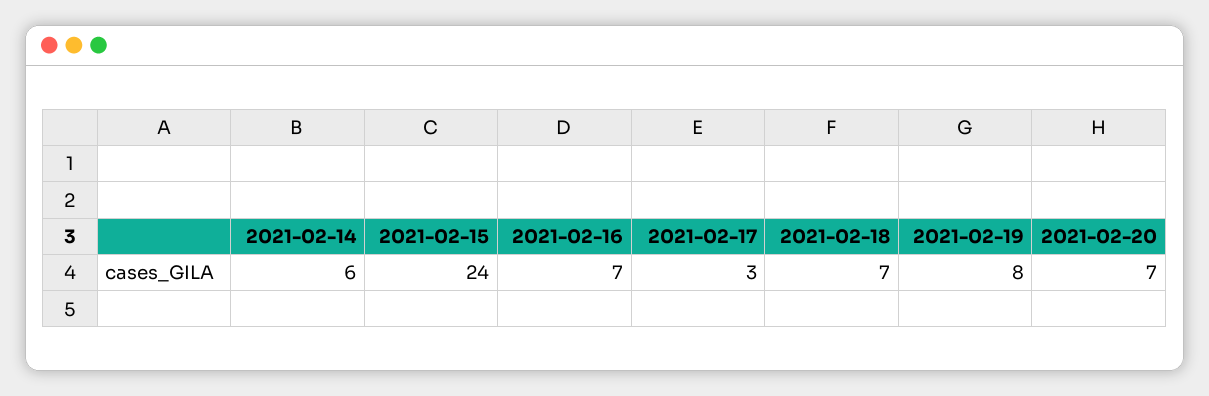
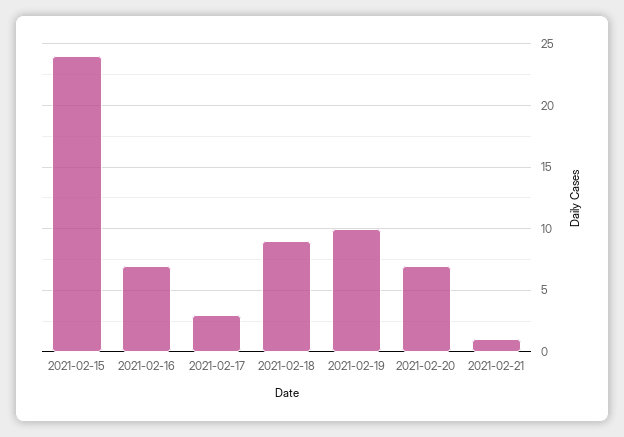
2021-02-14: 6 -> none
2021-02-18: 7 -> 9
2021-02-19: 8 -> 10
2021-02-21: none -> 1

